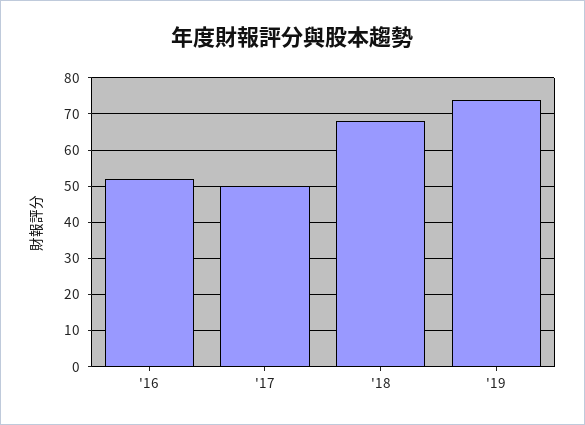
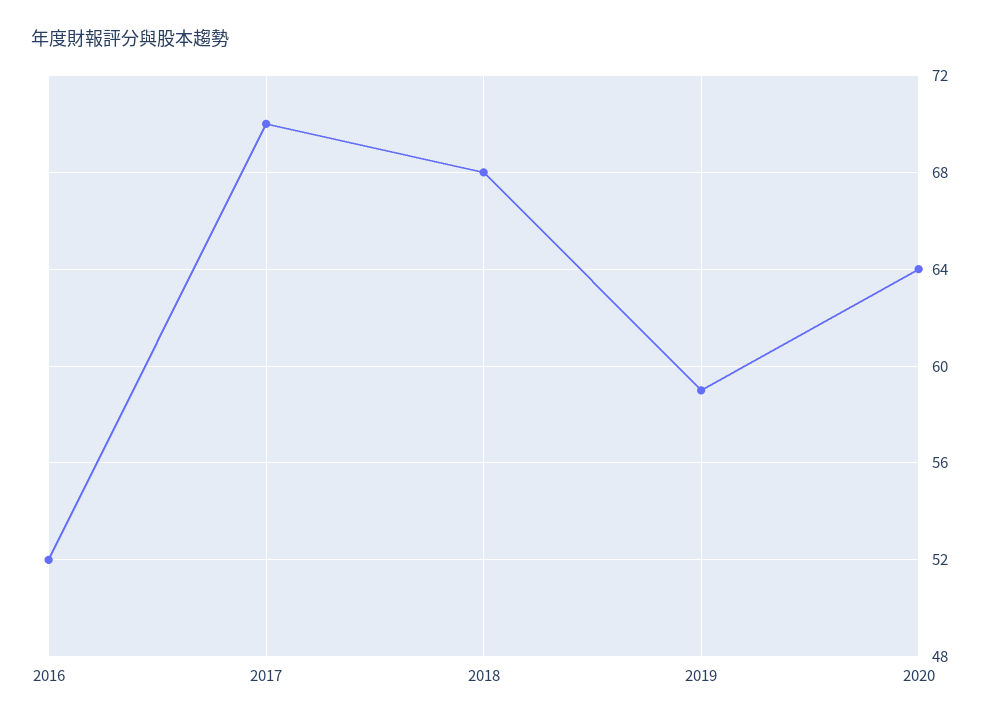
'17: 50 -> 70
'19: 75 -> 59
2020: none -> 64

